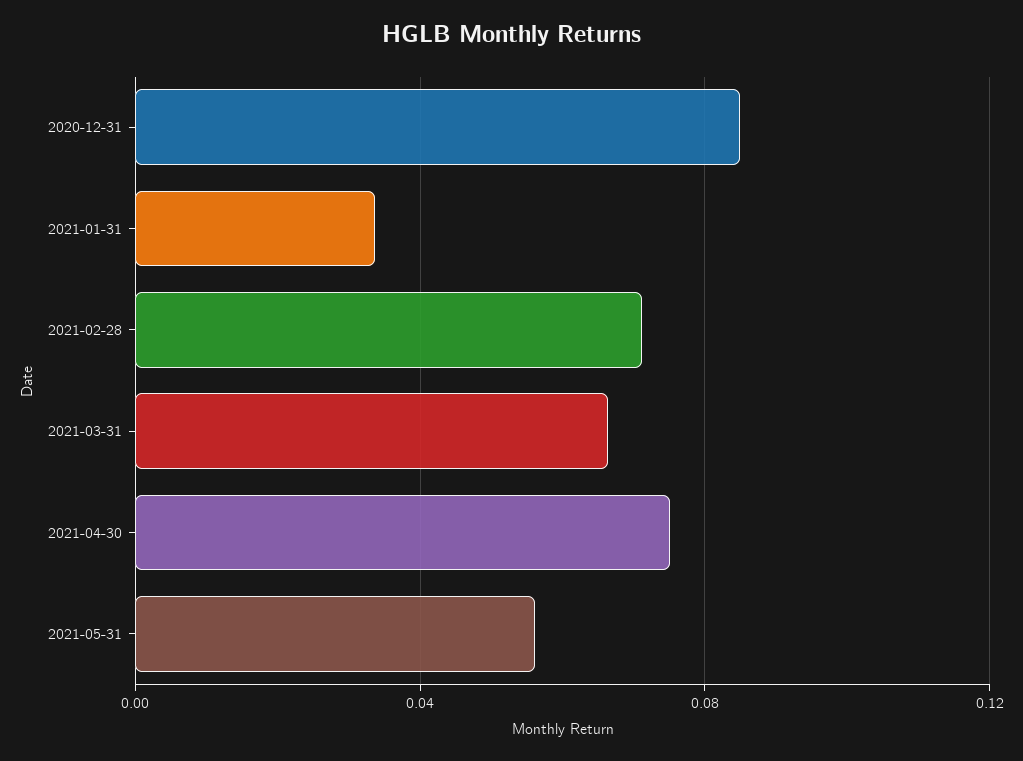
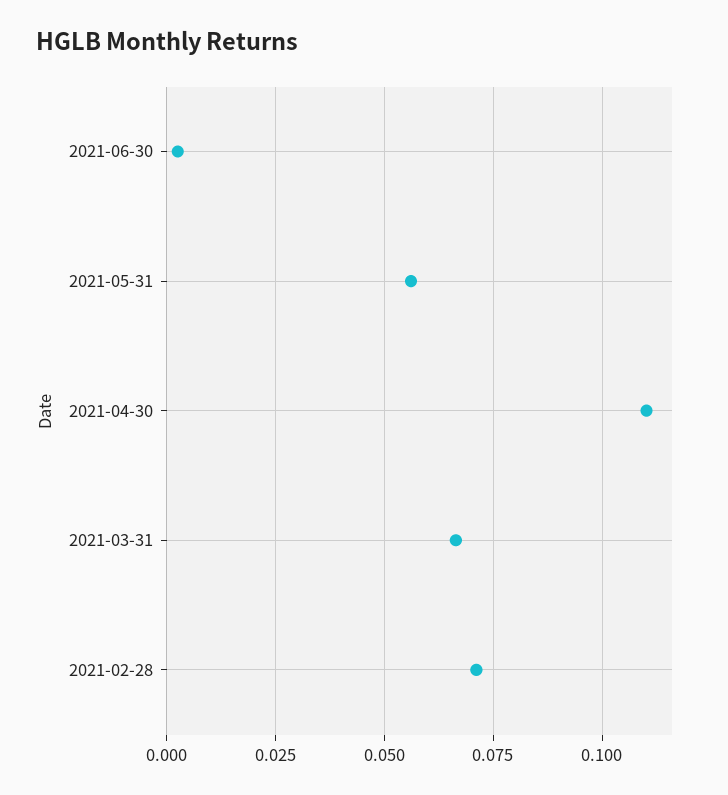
2020-12-31: 0.085 -> none
2021-01-31: 0.035 -> none
2021-04-30: 0.075 -> 0.11
2021-06-30: none -> 0.0025

